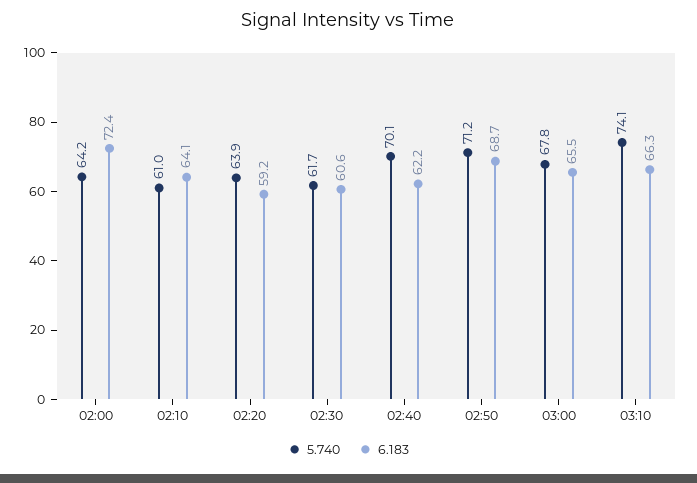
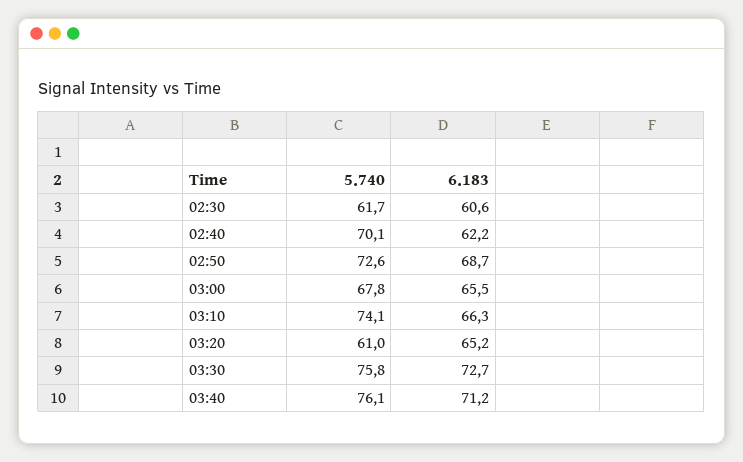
5.740, 02:00: 64.2 -> none
6.183, 02:00: 72.4 -> none
5.740, 02:10: 61 -> none
6.183, 02:10: 64.1 -> none
5.740, 02:20: 63.9 -> none
6.183, 02:20: 59.2 -> none
5.740, 02:50: 71.2 -> 72.6
5.740, 03:20: none -> 61
6.183, 03:20: none -> 65.2
5.740, 03:30: none -> 75.8
6.183, 03:30: none -> 72.7
5.740, 03:40: none -> 76.1
6.183, 03:40: none -> 71.2

